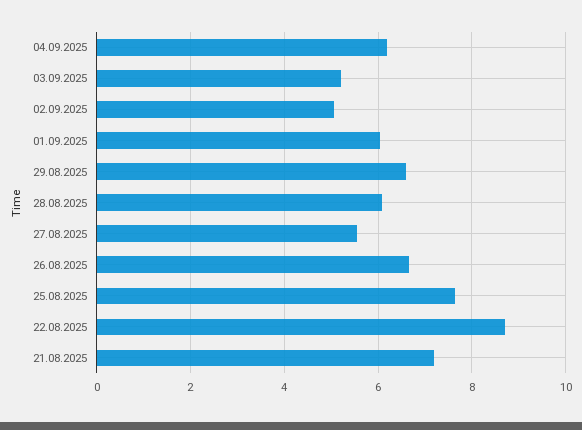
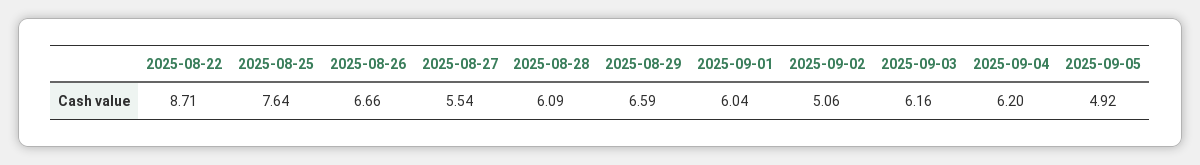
03.09.2025: 5.2 -> 6.16
21.08.2025: 7.2 -> none
2025-09-05: none -> 4.92

